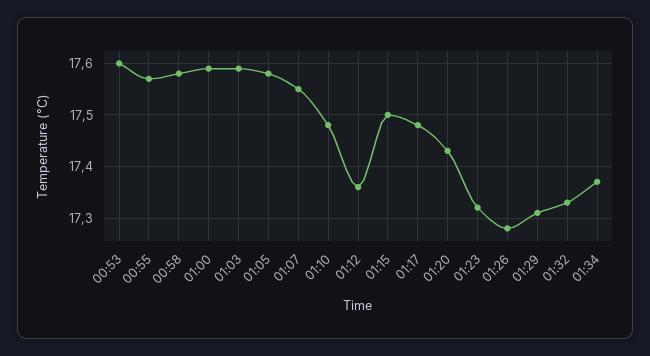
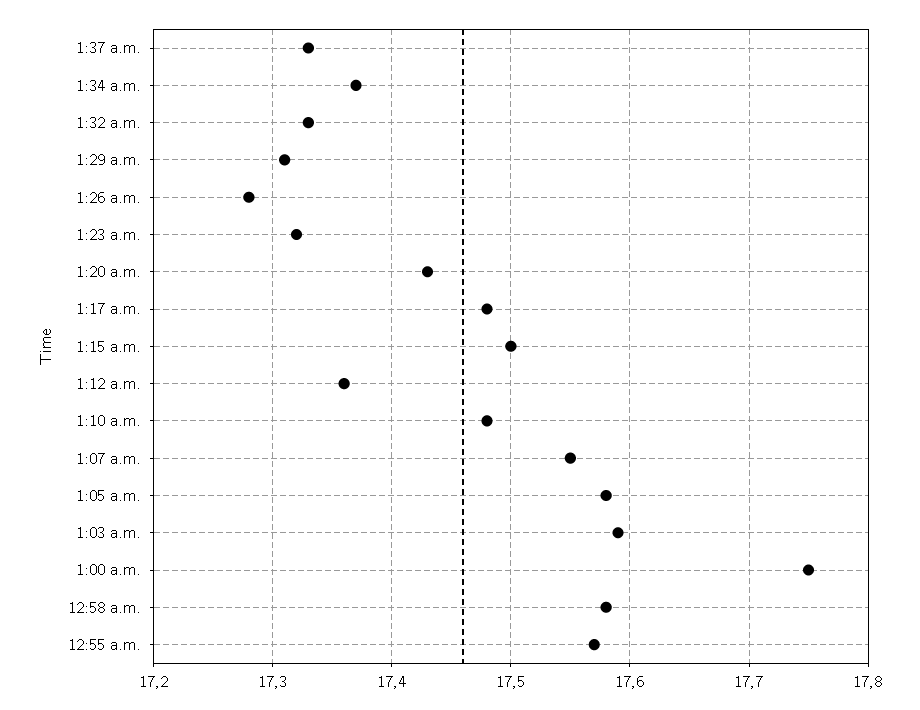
00:53: 17.6 -> none
01:00: 17.6 -> 17.75
1:37 a.m.: none -> 17.33

